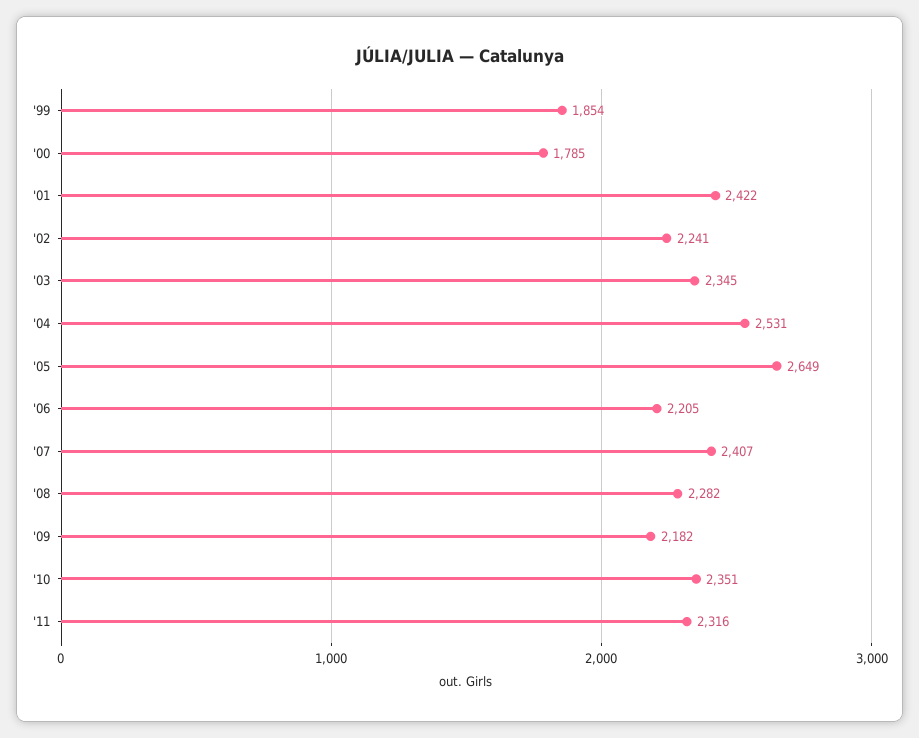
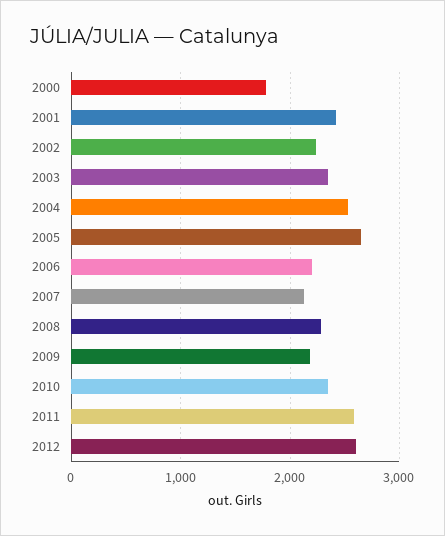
'99: 1854 -> none
'07: 2407 -> 2100
'11: 2316 -> 2600
2012: none -> 2600

